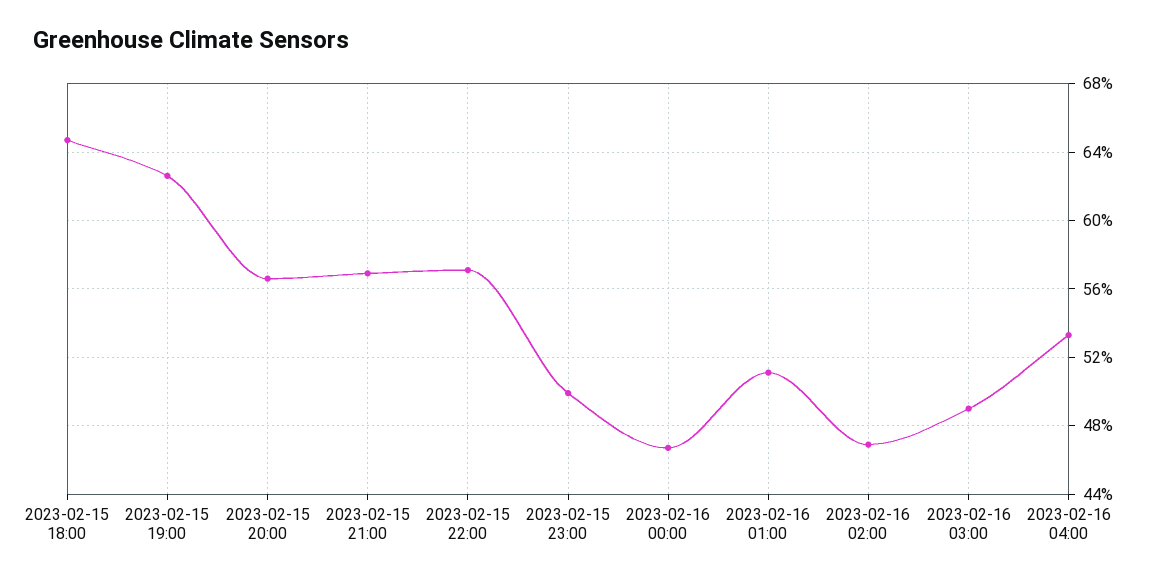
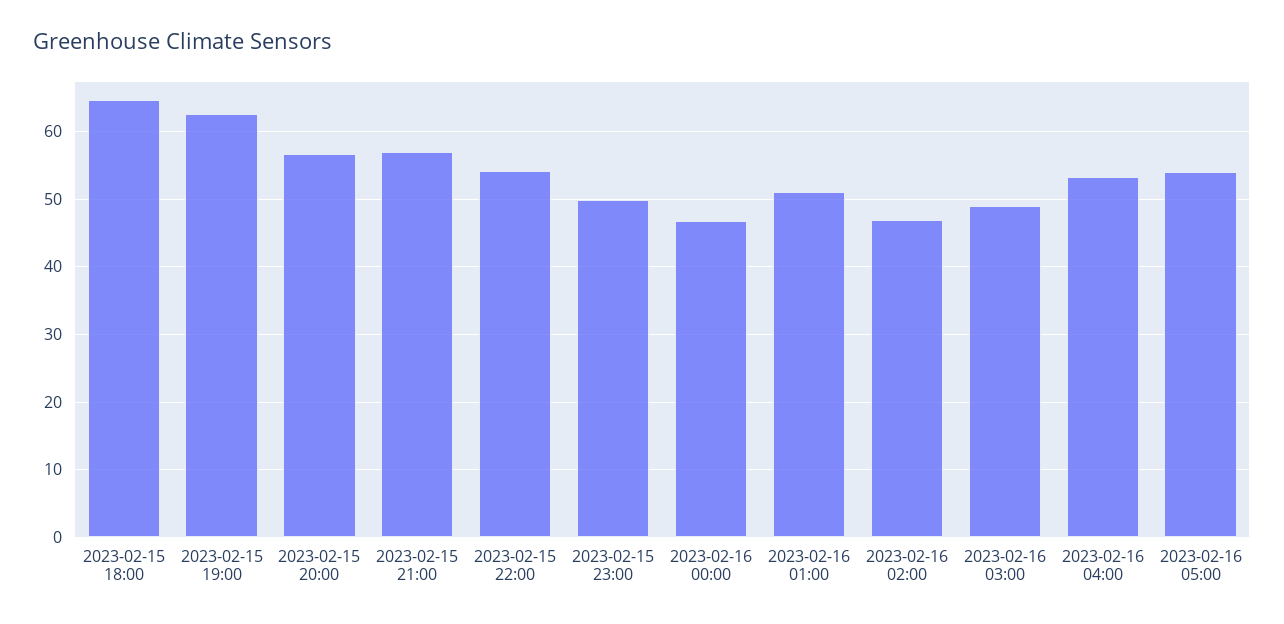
2023-02-15 22:00: 57 -> 54
2023-02-16 05:00: none -> 54

